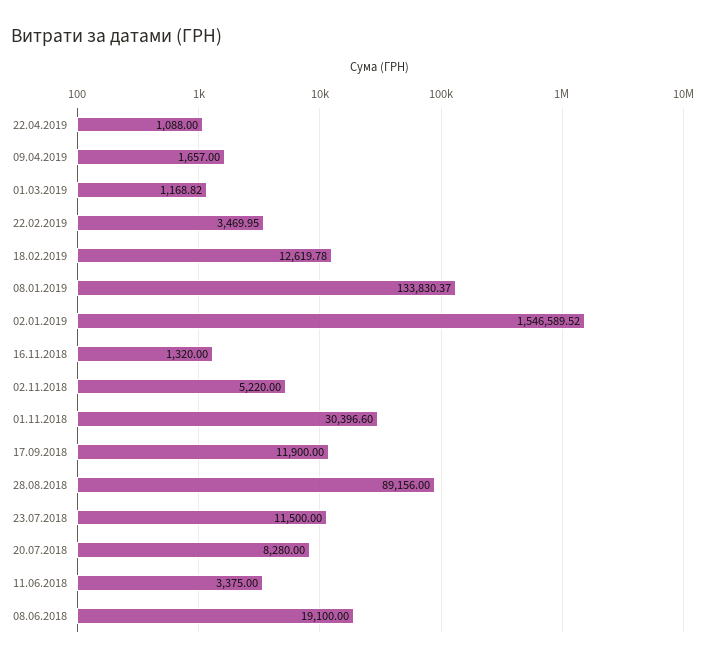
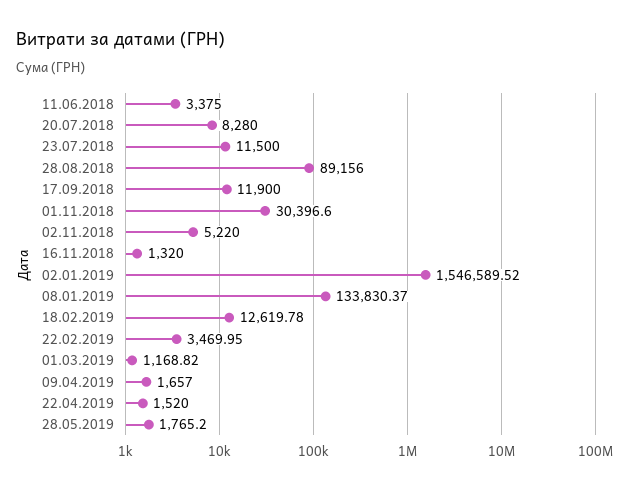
22.04.2019: 1088 -> 1520
08.06.2018: 19100 -> none
28.05.2019: none -> 1765.2

